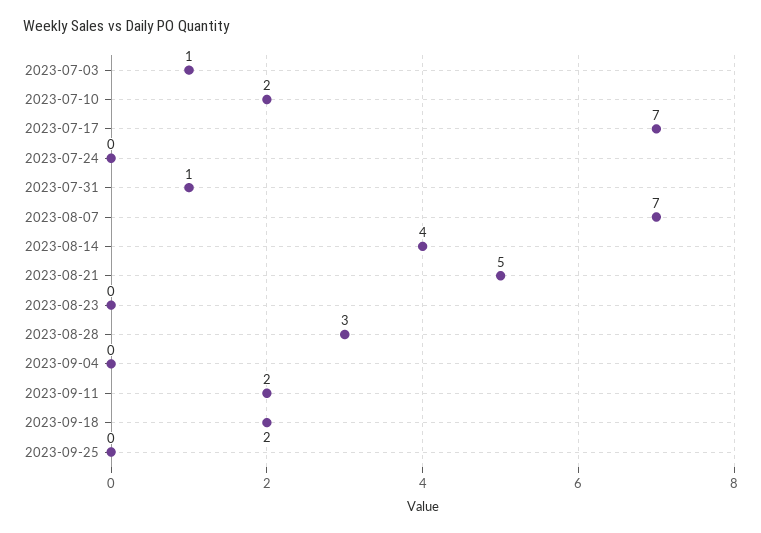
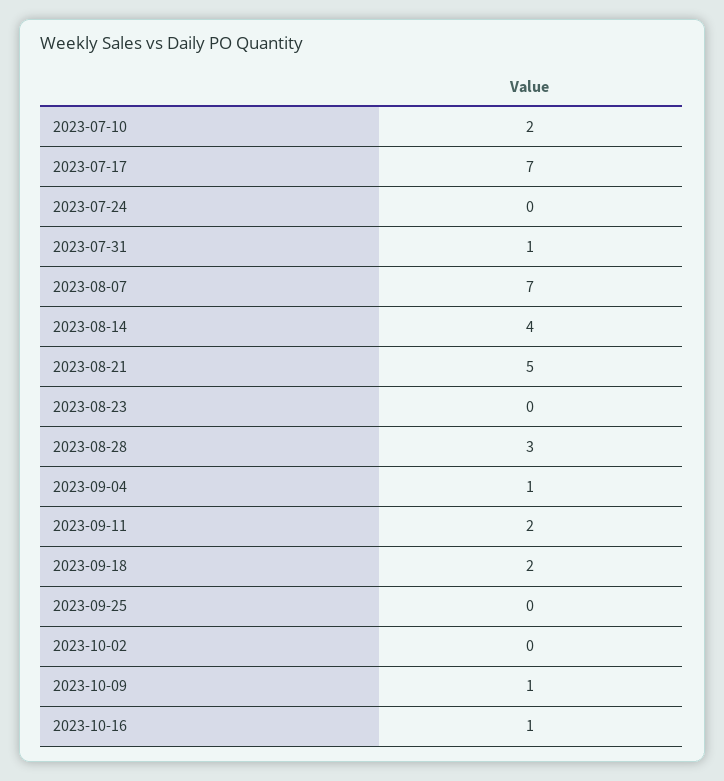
2023-07-03: 1 -> none
2023-09-04: 0 -> 1
2023-10-02: none -> 0
2023-10-09: none -> 1
2023-10-16: none -> 1

